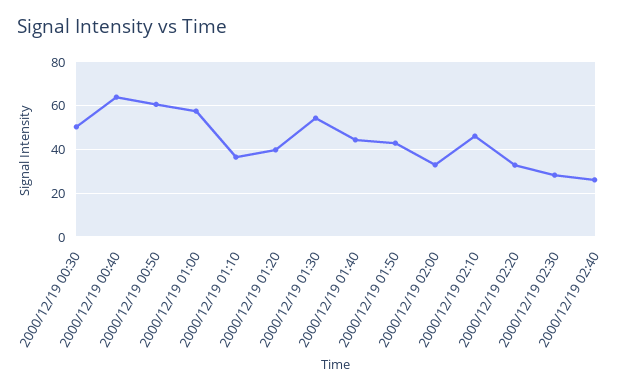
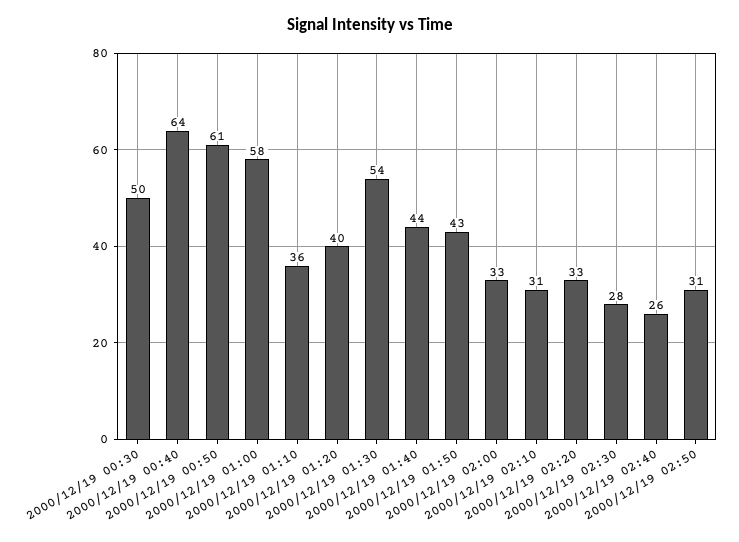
2000/12/19 02:10: 45 -> 31
2000/12/19 02:50: none -> 31

